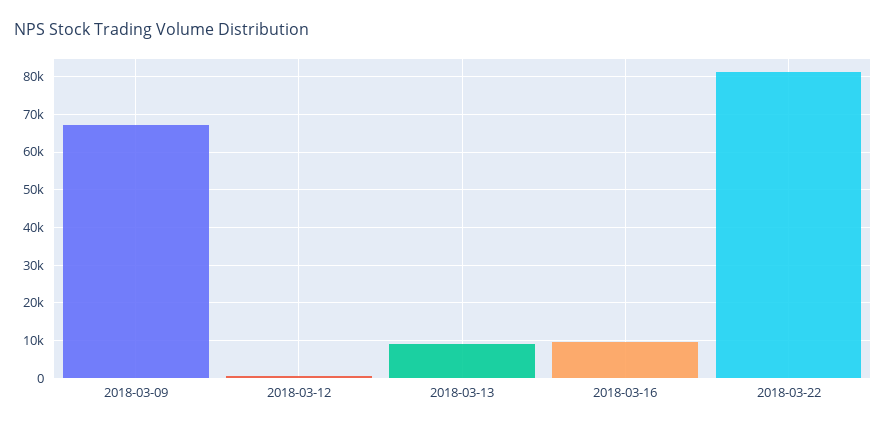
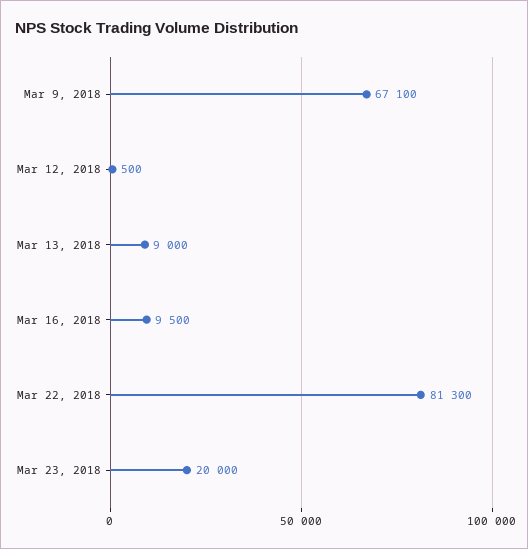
Mar 23, 2018: none -> 20000

